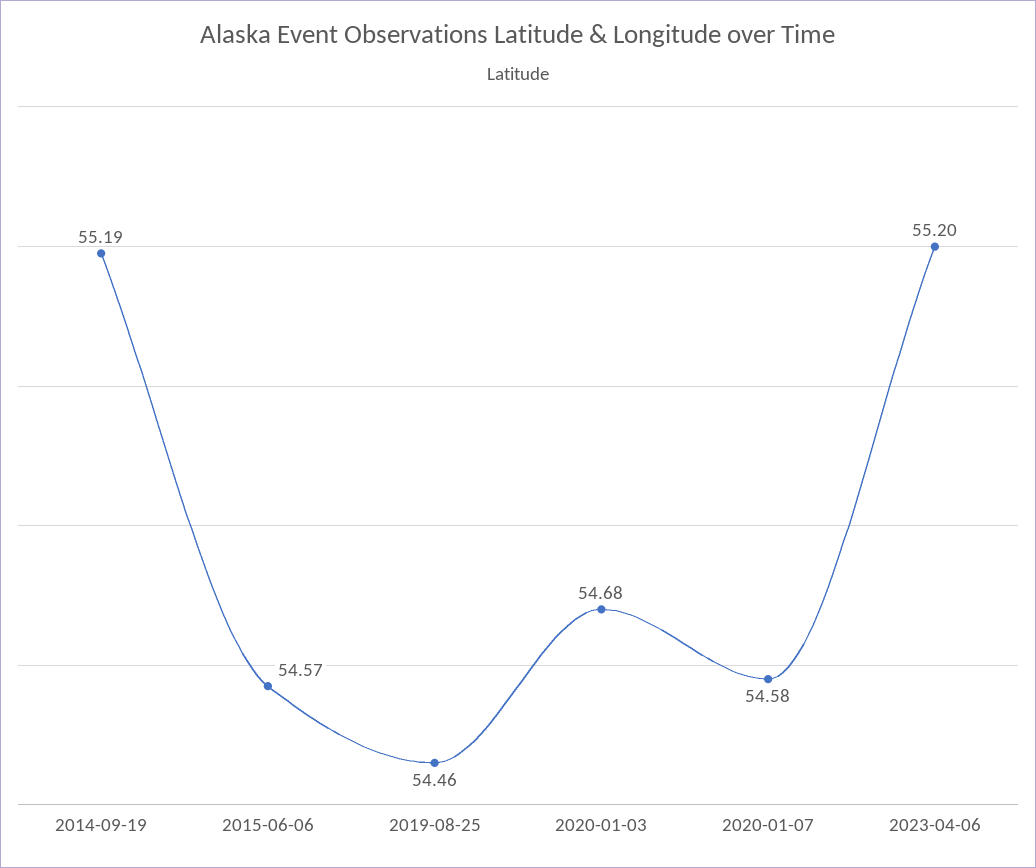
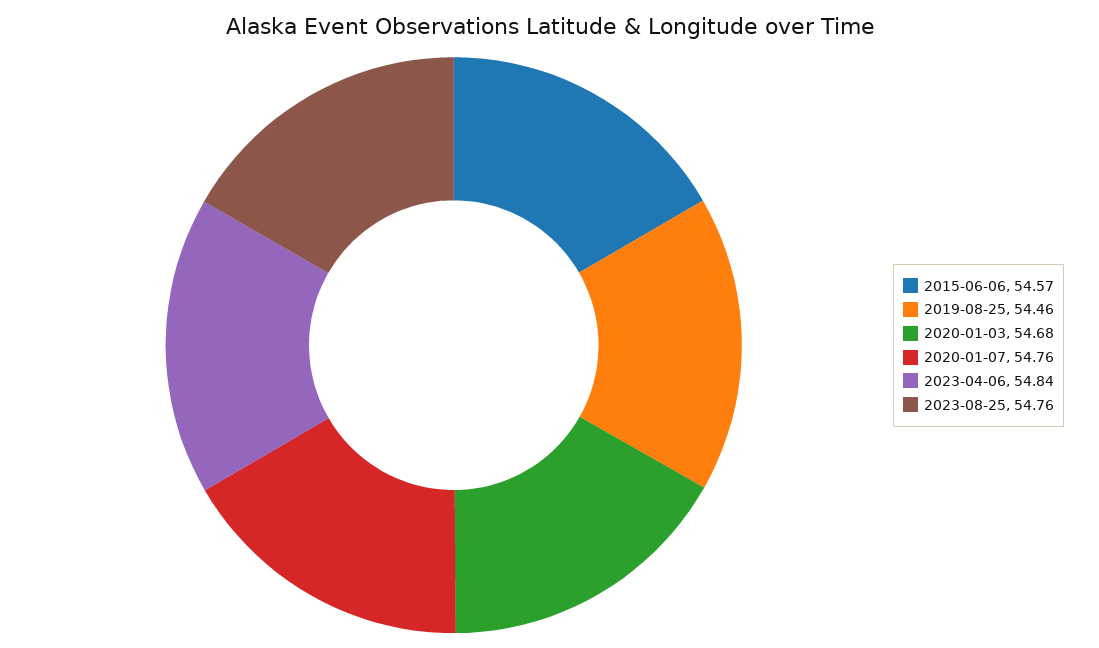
2014-09-19: 55.19 -> none
2020-01-07: 54.58 -> 54.76
2023-04-06: 55.2 -> 54.84
2023-08-25: none -> 54.76

